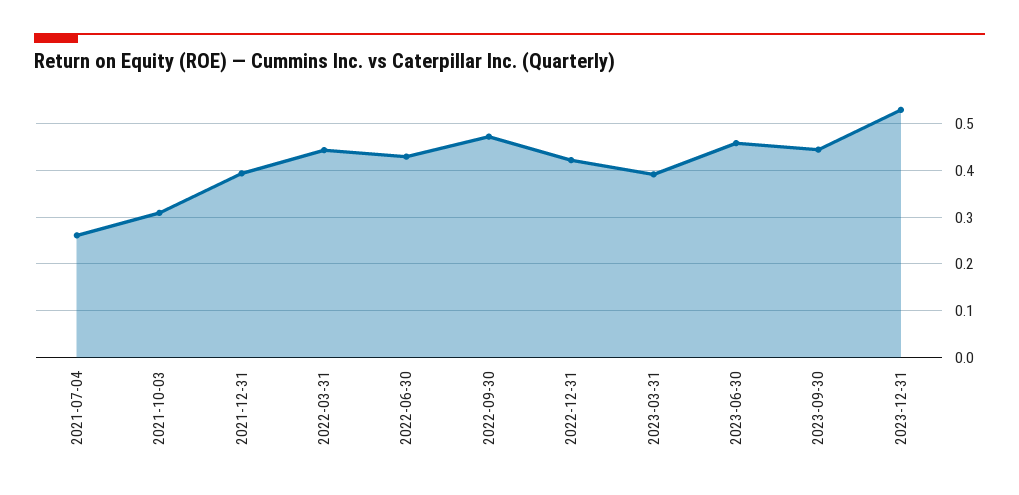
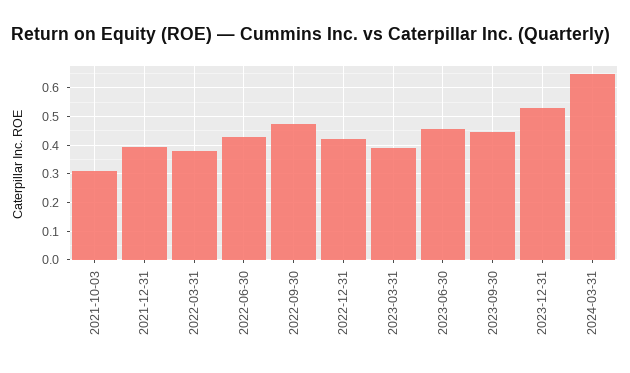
2021-07-04: 0.26 -> none
2022-03-31: 0.44 -> 0.375
2024-03-31: none -> 0.65

